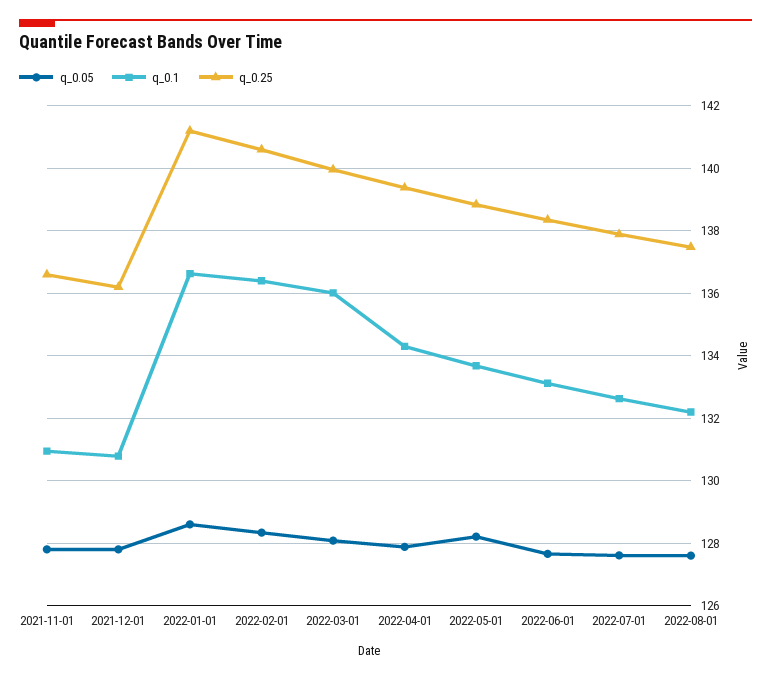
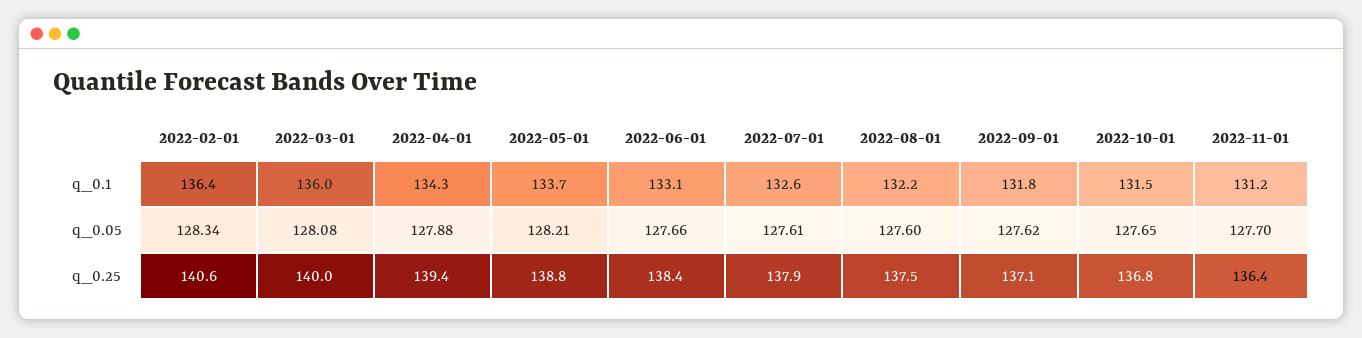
q_0.05, 2021-11-01: 127.8 -> none
q_0.1, 2021-11-01: 131 -> none
q_0.25, 2021-11-01: 136.6 -> none
q_0.05, 2021-12-01: 127.8 -> none
q_0.1, 2021-12-01: 130.8 -> none
q_0.25, 2021-12-01: 136.2 -> none
q_0.05, 2022-01-01: 128.6 -> none
q_0.1, 2022-01-01: 136.6 -> none
q_0.25, 2022-01-01: 141.2 -> none
q_0.1, 2022-09-01: none -> 131.8
q_0.1, 2022-10-01: none -> 131.5
q_0.1, 2022-11-01: none -> 131.2
q_0.05, 2022-09-01: none -> 127.62
q_0.05, 2022-10-01: none -> 127.65
q_0.05, 2022-11-01: none -> 127.7
q_0.25, 2022-09-01: none -> 137.1
q_0.25, 2022-10-01: none -> 136.8
q_0.25, 2022-11-01: none -> 136.4

